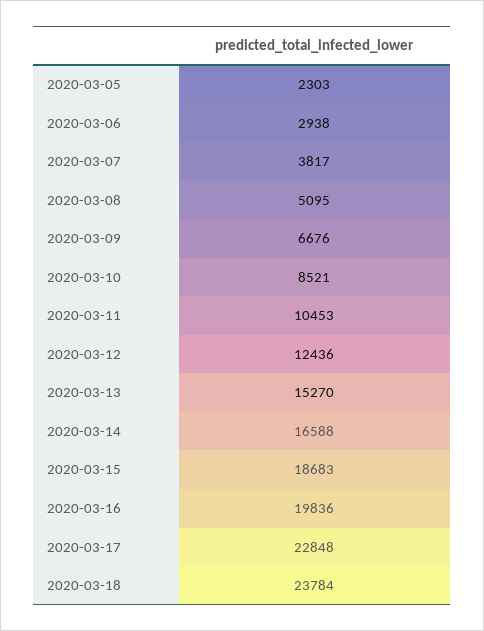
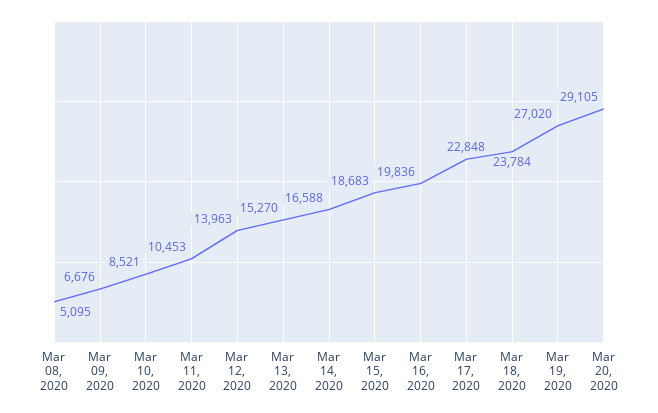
2020-03-05: 2303 -> none
2020-03-06: 2938 -> none
2020-03-07: 3817 -> none
2020-03-12: 12436 -> 13963
Mar 19, 2020: none -> 27020
Mar 20, 2020: none -> 29105

